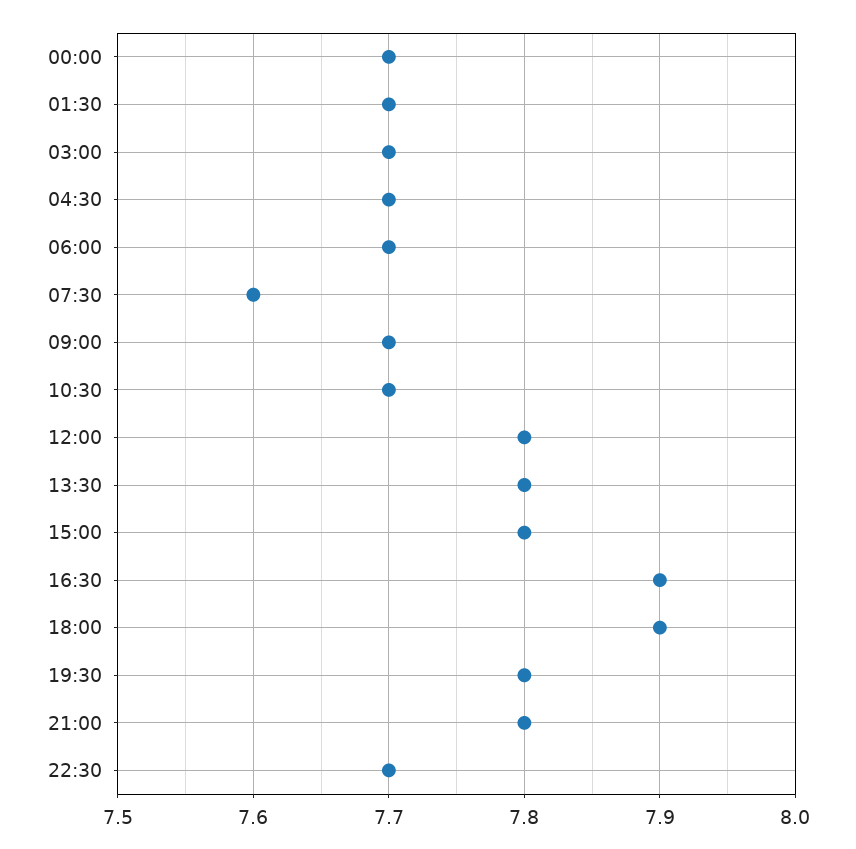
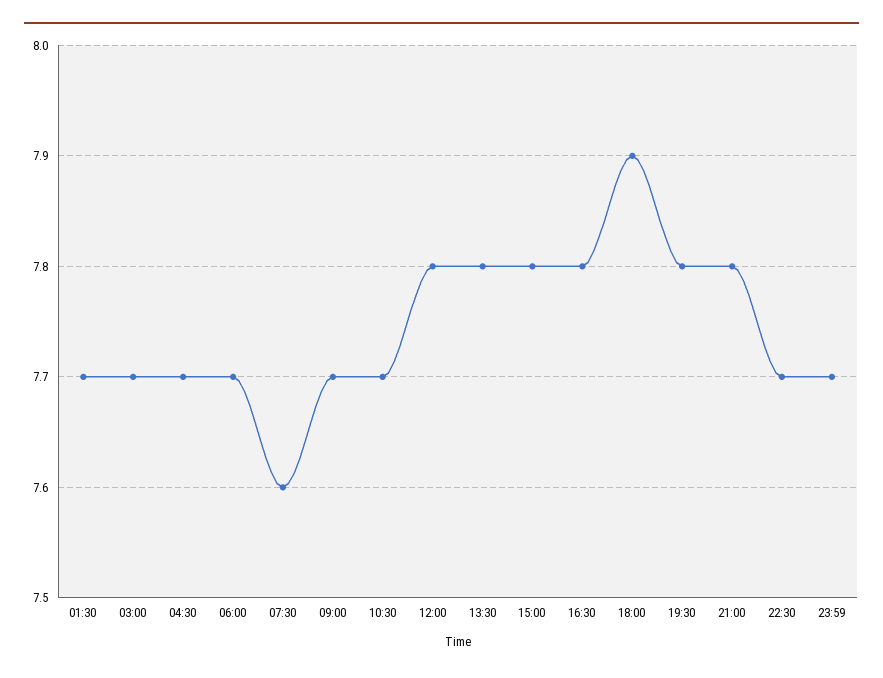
00:00: 7.7 -> none
16:30: 7.9 -> 7.8
23:59: none -> 7.7

